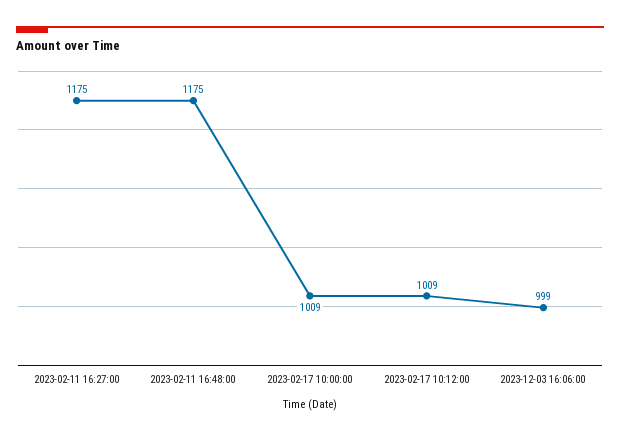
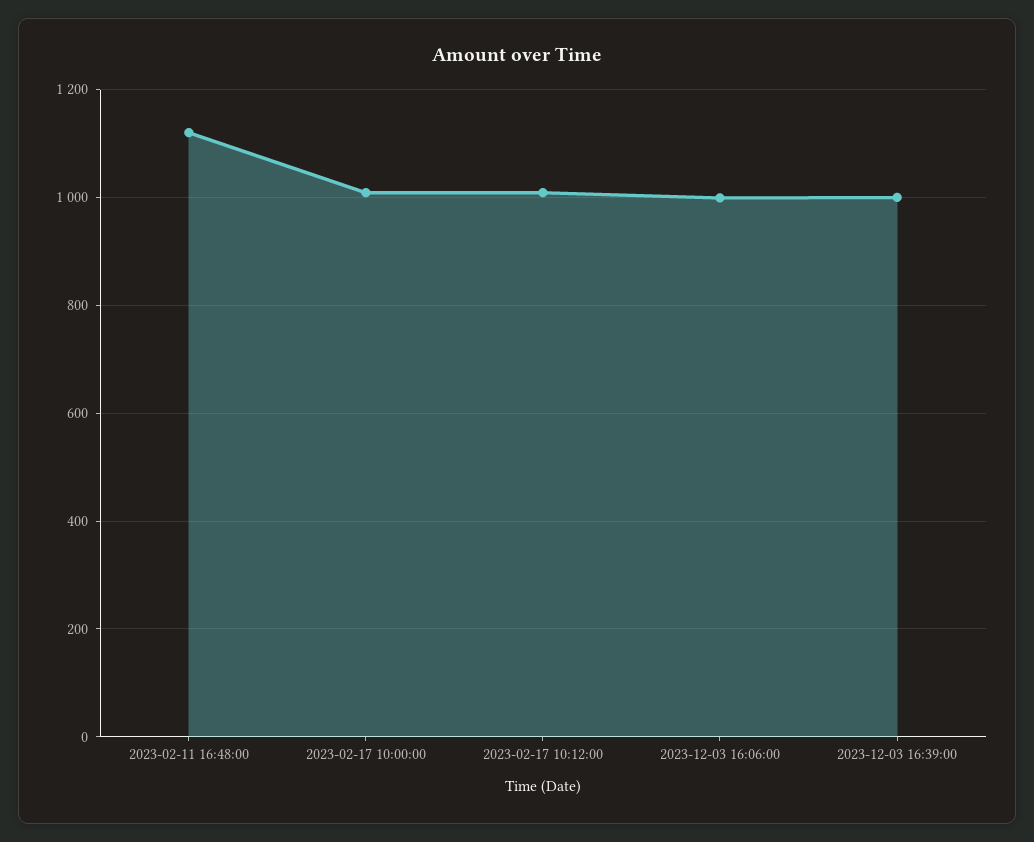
2023-02-11 16:27:00: 1175 -> none
2023-02-11 16:48:00: 1175 -> 1120
2023-12-03 16:39:00: none -> 1000

